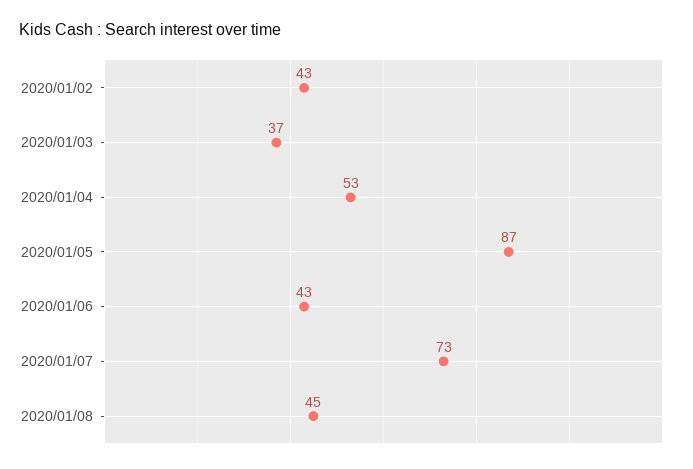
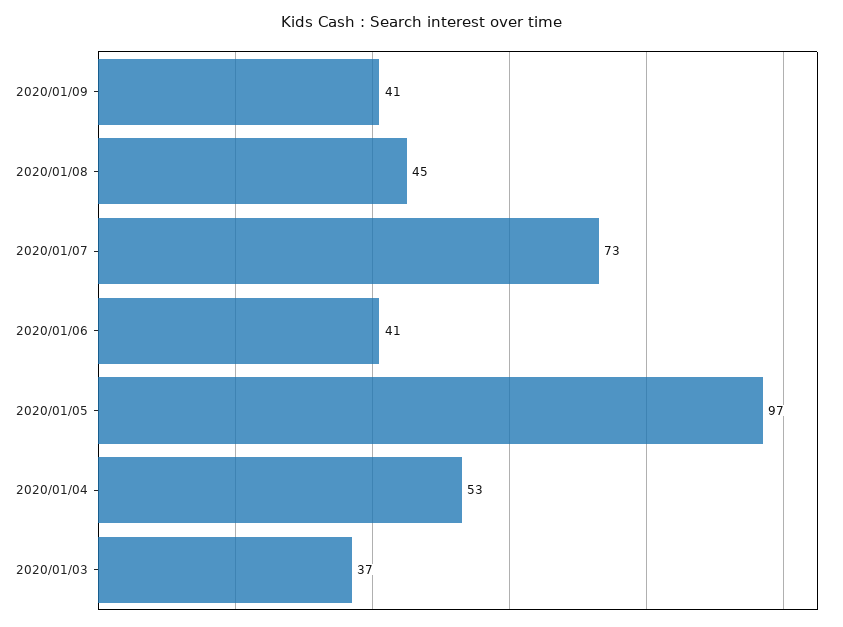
2020/01/02: 43 -> none
2020/01/05: 87 -> 97
2020/01/06: 43 -> 41
2020/01/09: none -> 41

